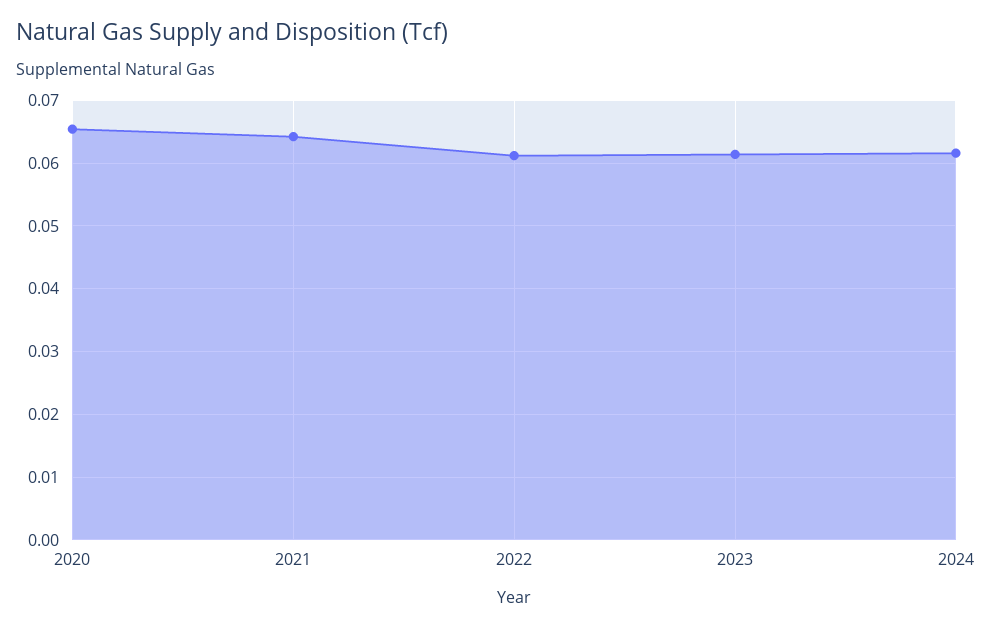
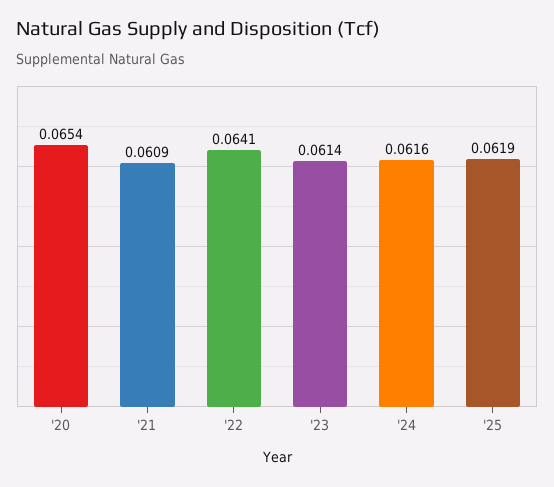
2021: 0.064 -> 0.0609
2022: 0.061 -> 0.0641
'25: none -> 0.0619

